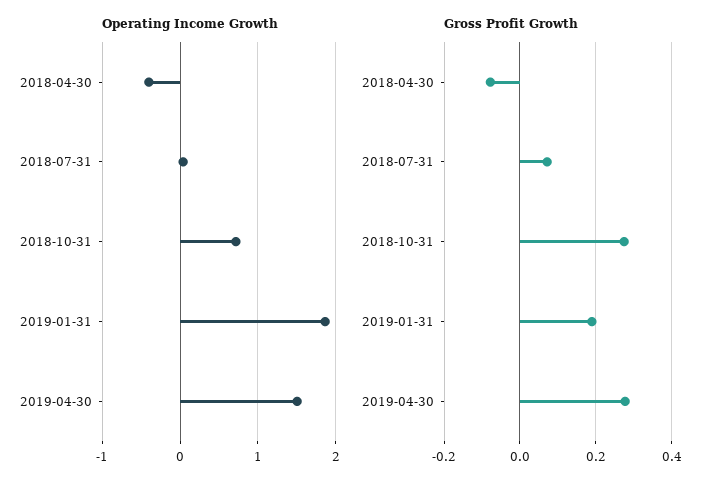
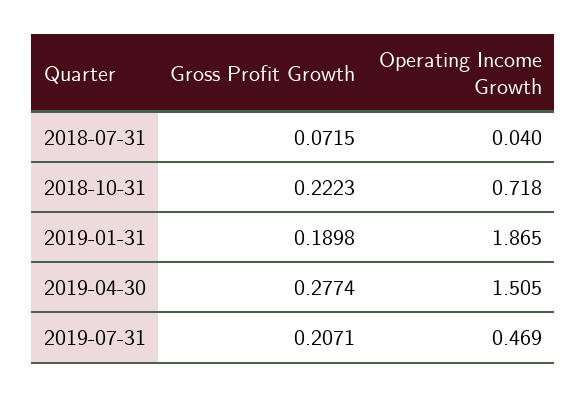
Operating Income Growth, 2018-04-30: -0.4 -> none
Gross Profit Growth, 2018-04-30: -0.08 -> none
Gross Profit Growth, 2018-10-31: 0.28 -> 0.2223
Gross Profit Growth, 2019-07-31: none -> 0.2071
Operating Income Growth, 2019-07-31: none -> 0.469

